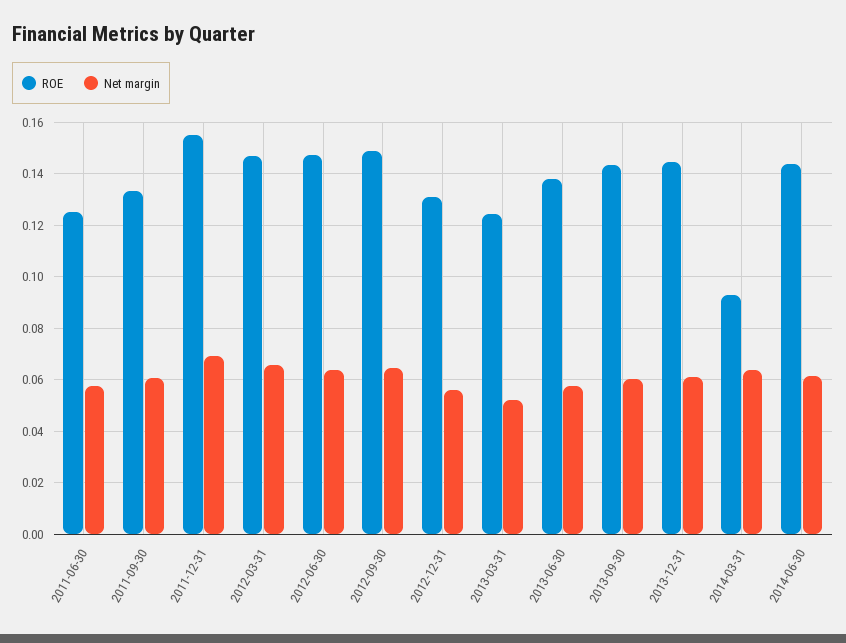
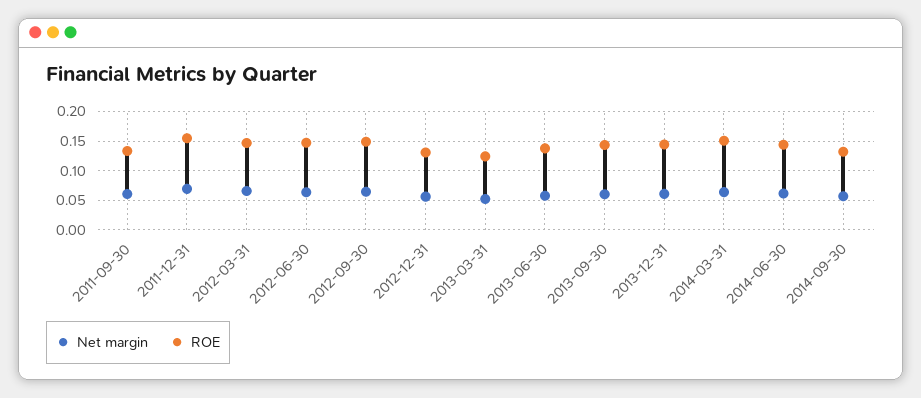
ROE, 2011-06-30: 0.125 -> none
Net margin, 2011-06-30: 0.0575 -> none
ROE, 2014-03-31: 0.0925 -> 0.15
Net margin, 2014-09-30: none -> 0.05
ROE, 2014-09-30: none -> 0.125

